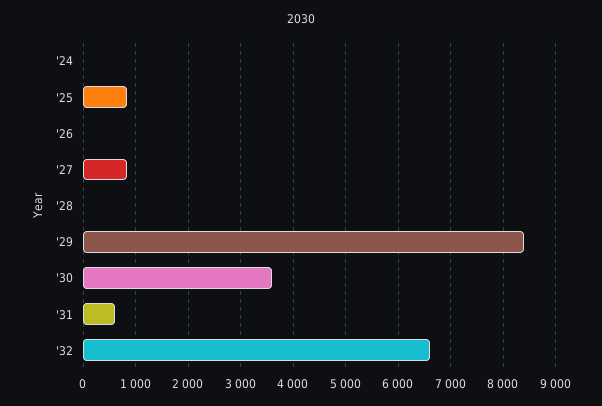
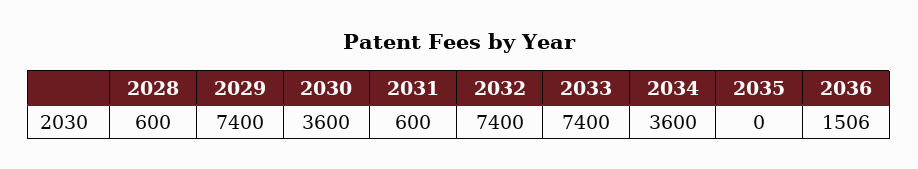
'24: 0 -> none
'25: 800 -> none
'26: 0 -> none
'27: 800 -> none
'28: 0 -> 600
'29: 8400 -> 7400
'32: 6600 -> 7400
2033: none -> 7400
2034: none -> 3600
2035: none -> 0
2036: none -> 1506

